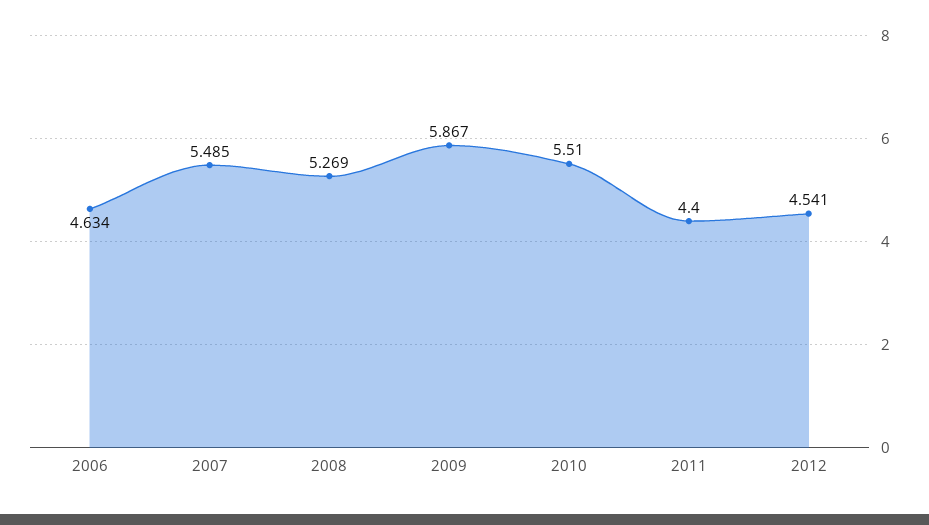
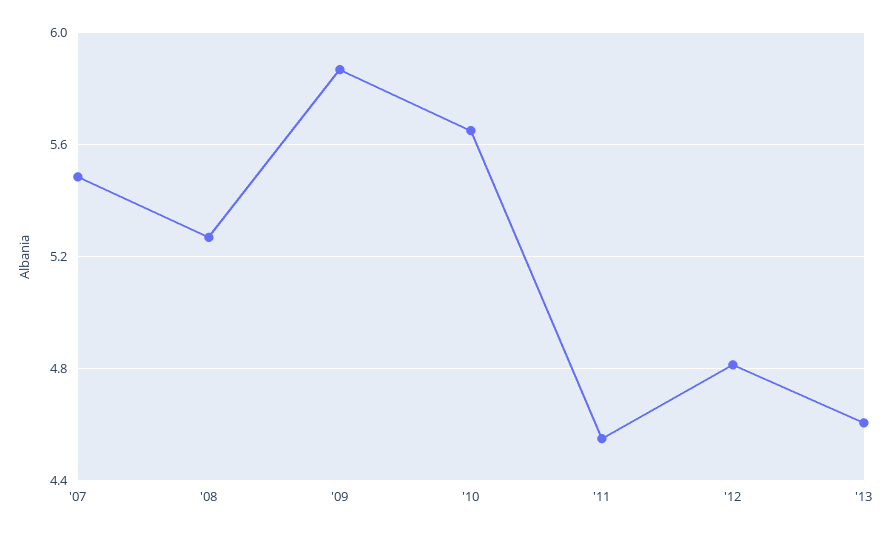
2006: 4.634 -> none
2010: 5.51 -> 5.65
2011: 4.4 -> 4.55
2012: 4.541 -> 4.8
'13: none -> 4.6

